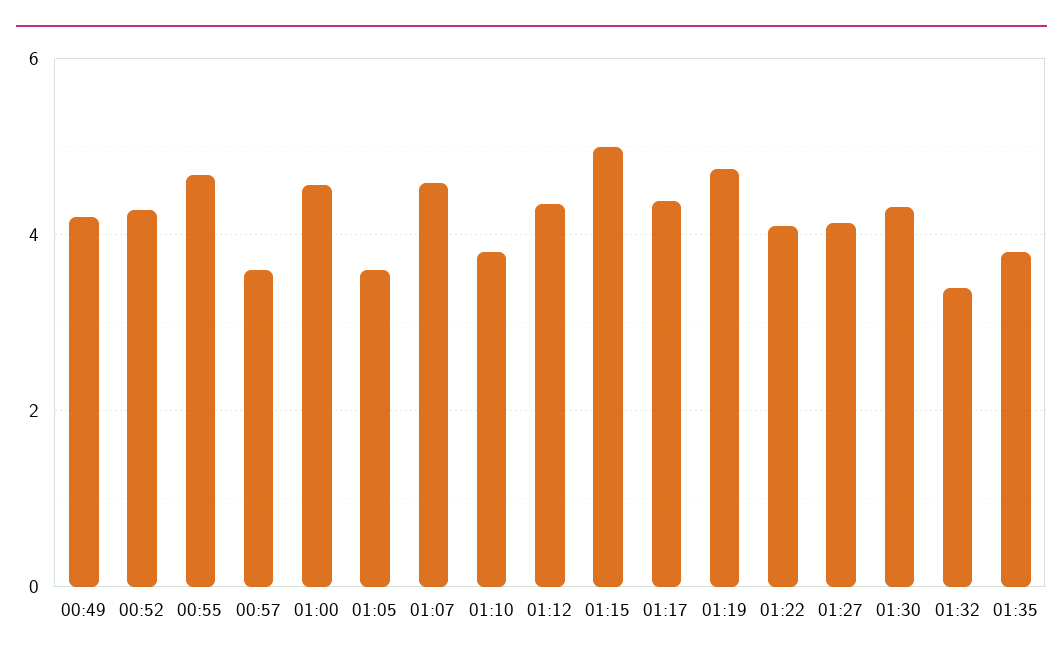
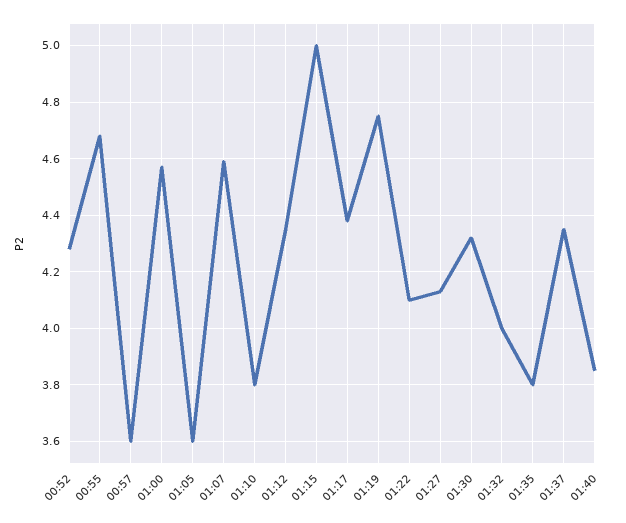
00:49: 4.2 -> none
01:32: 3.4 -> 4
01:37: none -> 4.35
01:40: none -> 3.85

